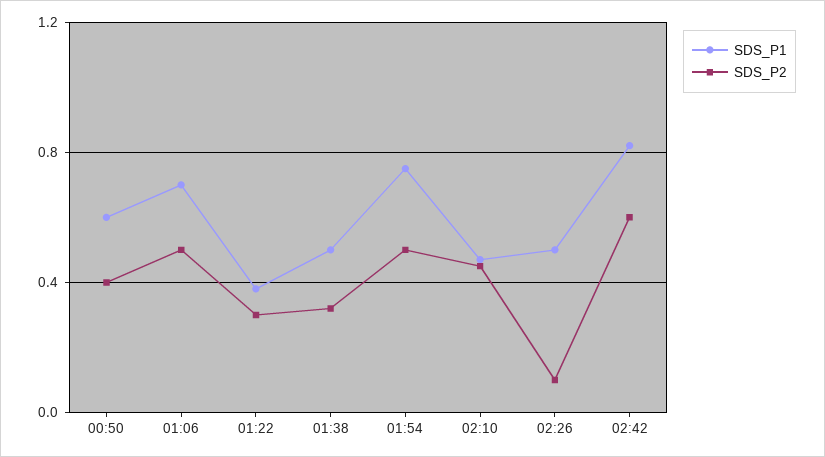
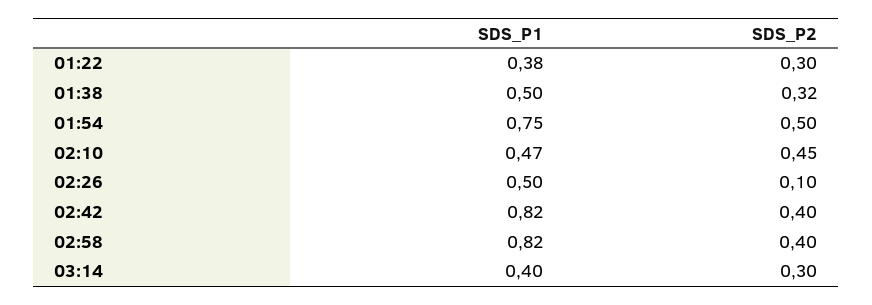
SDS_P1, 00:50: 0.6 -> none
SDS_P2, 00:50: 0.4 -> none
SDS_P1, 01:06: 0.7 -> none
SDS_P2, 01:06: 0.5 -> none
SDS_P2, 02:42: 0.6 -> 0.4
SDS_P1, 02:58: none -> 0.82
SDS_P2, 02:58: none -> 0.4
SDS_P1, 03:14: none -> 0.4
SDS_P2, 03:14: none -> 0.3

